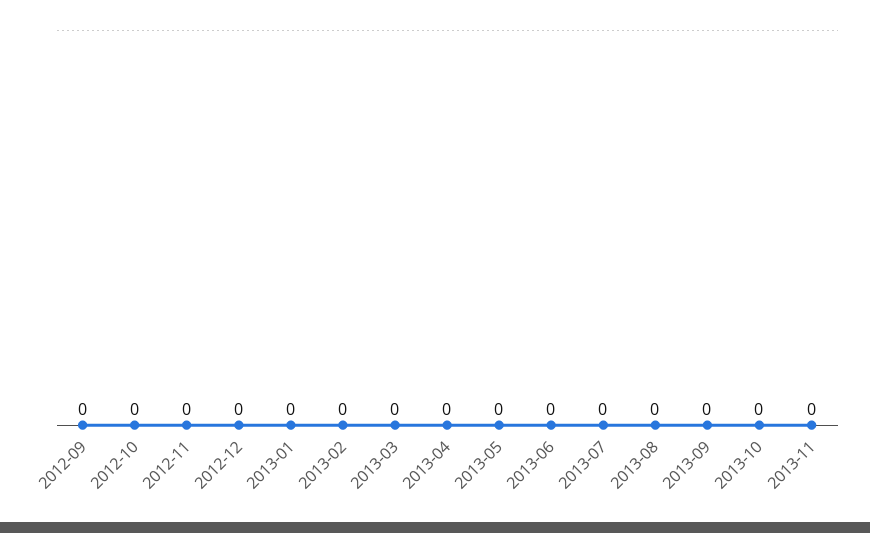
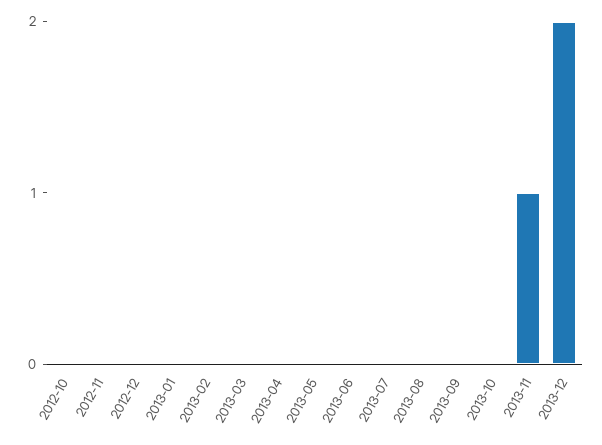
2012-09: 0 -> none
2013-11: 0 -> 1
2013-12: none -> 2

